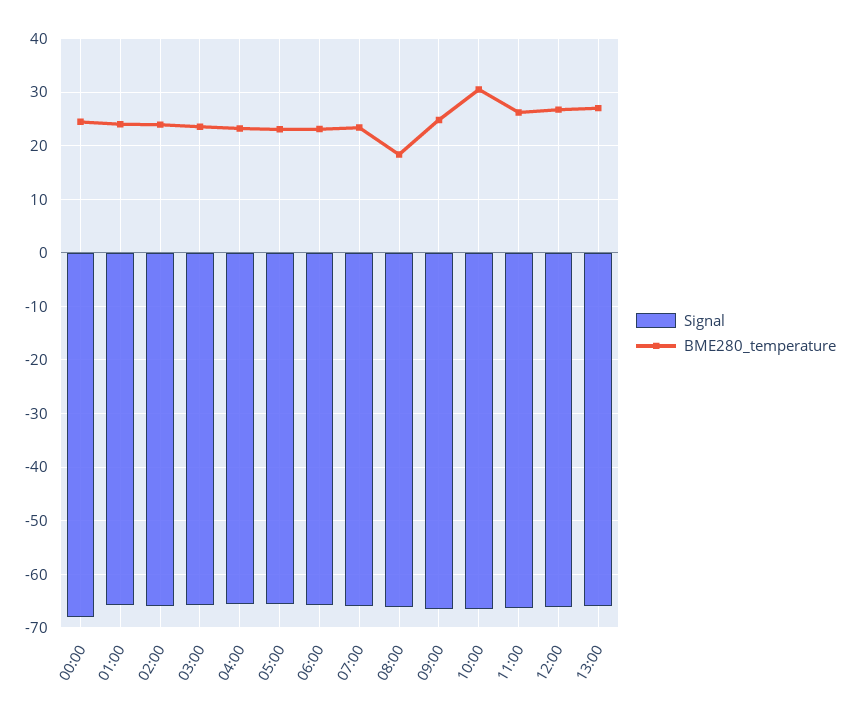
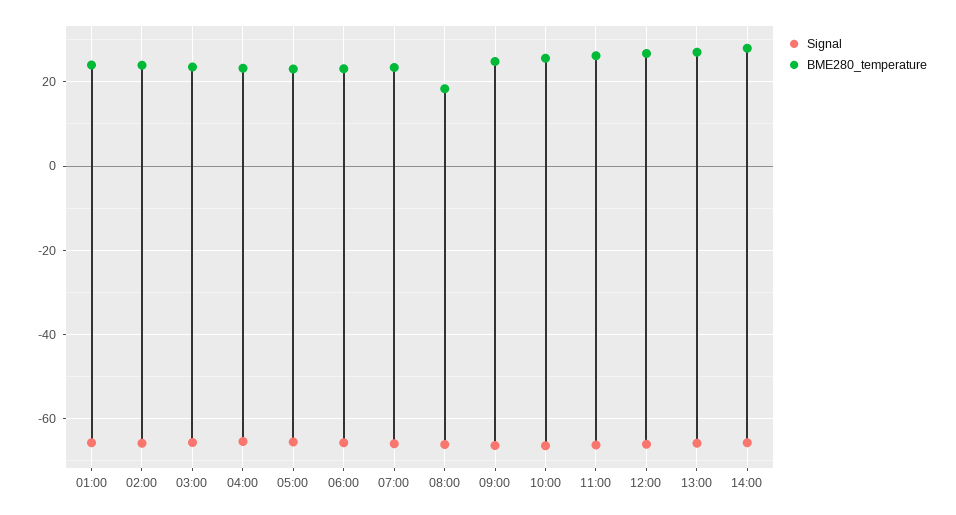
Signal, 00:00: -68 -> none
BME280_temperature, 00:00: 24 -> none
BME280_temperature, 10:00: 30 -> 26
Signal, 14:00: none -> -66
BME280_temperature, 14:00: none -> 28

